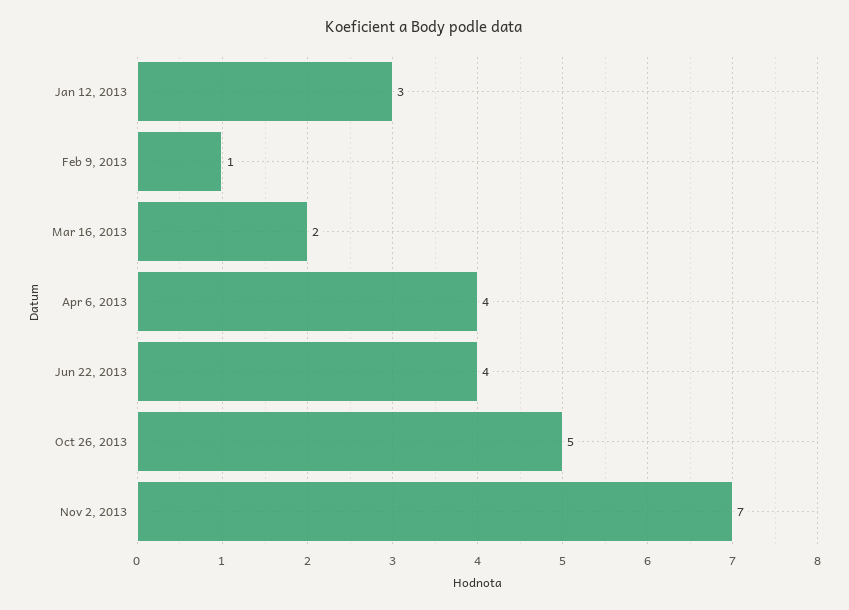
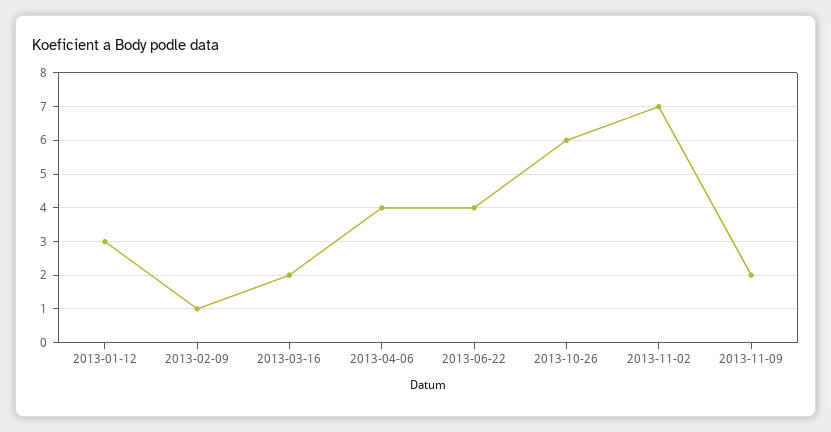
Oct 26, 2013: 5 -> 6
2013-11-09: none -> 2

